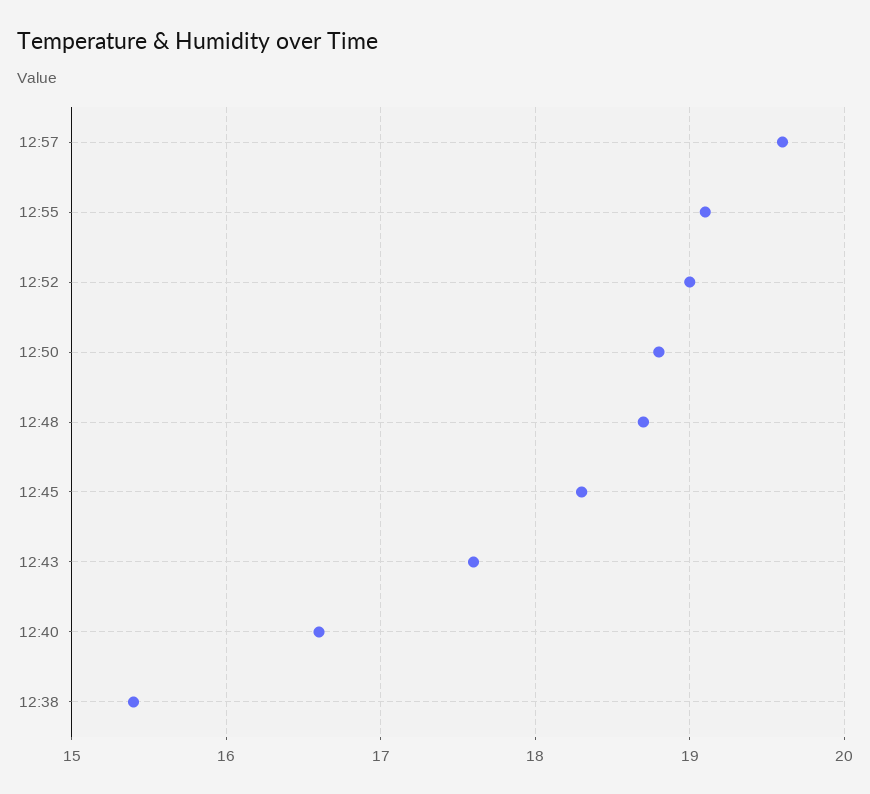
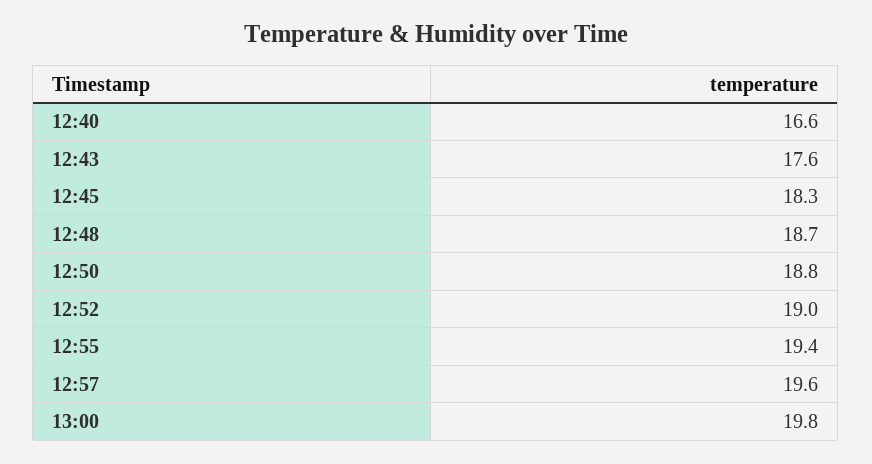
12:55: 19.1 -> 19.4
12:38: 15.4 -> none
13:00: none -> 19.8

